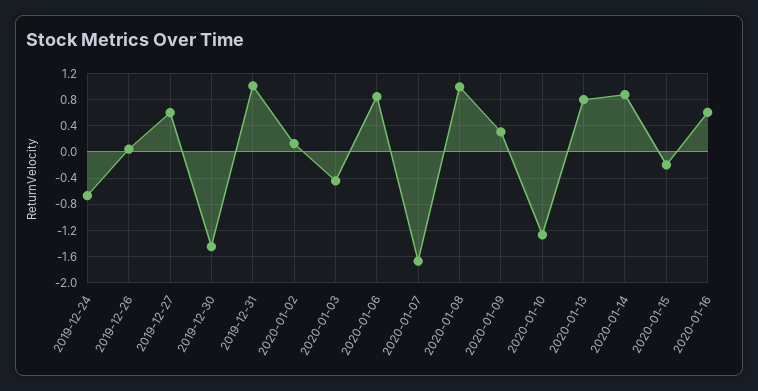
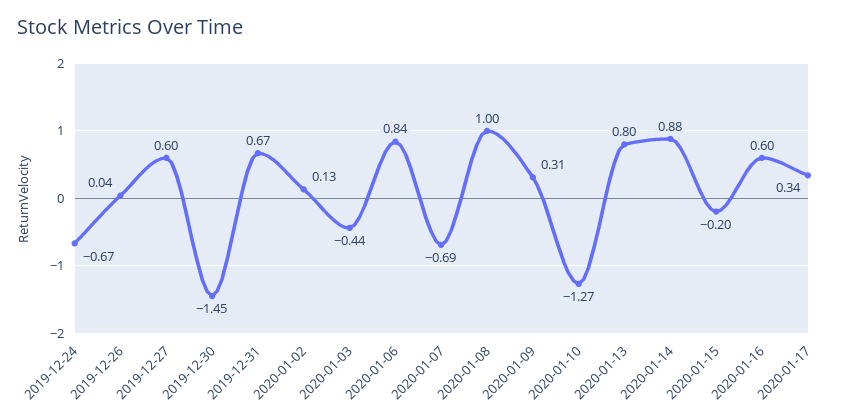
2019-12-31: 1 -> 0.67
2020-01-07: -1.7 -> -0.69
2020-01-17: none -> 0.34

